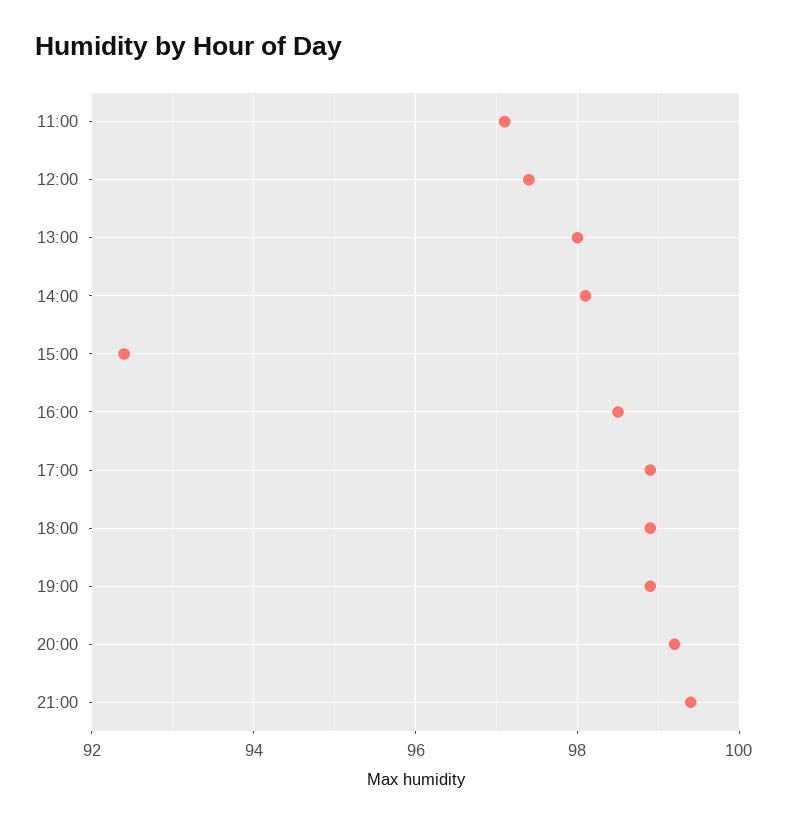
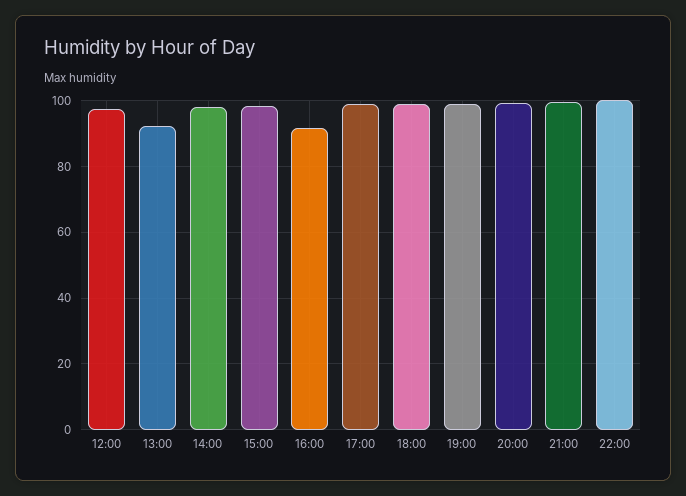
11:00: 97 -> none
13:00: 98 -> 92
15:00: 92.5 -> 98
16:00: 98.5 -> 92
22:00: none -> 100

